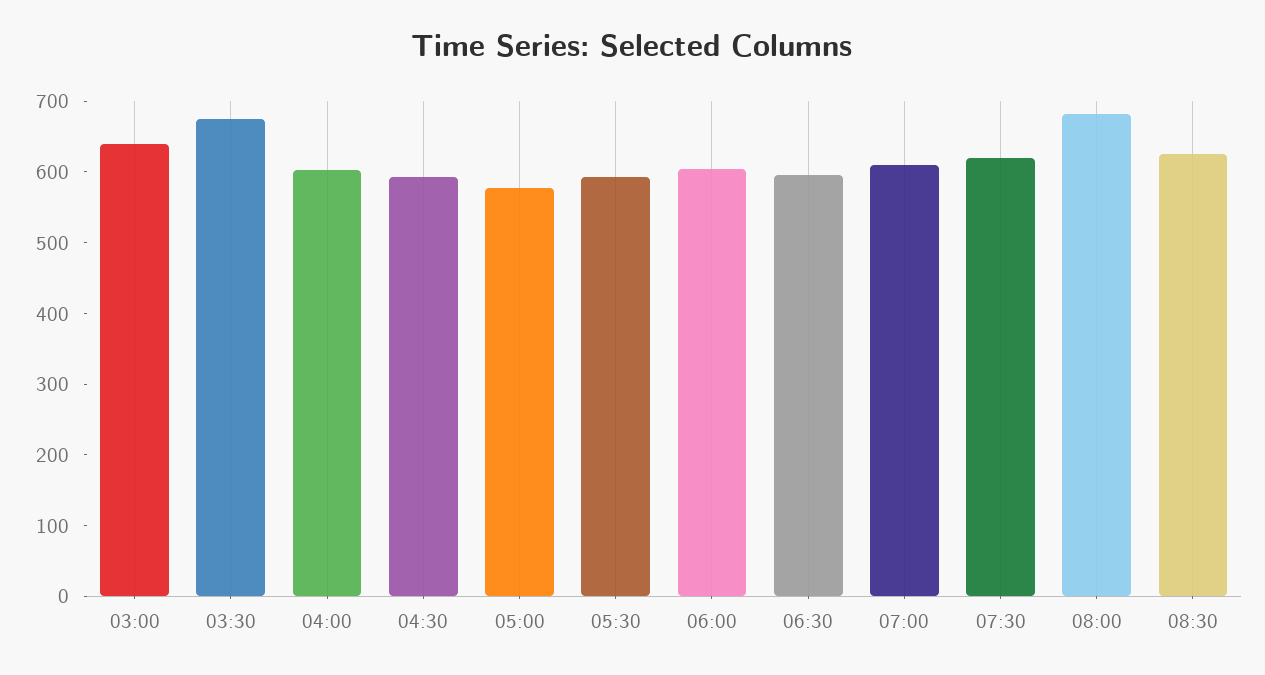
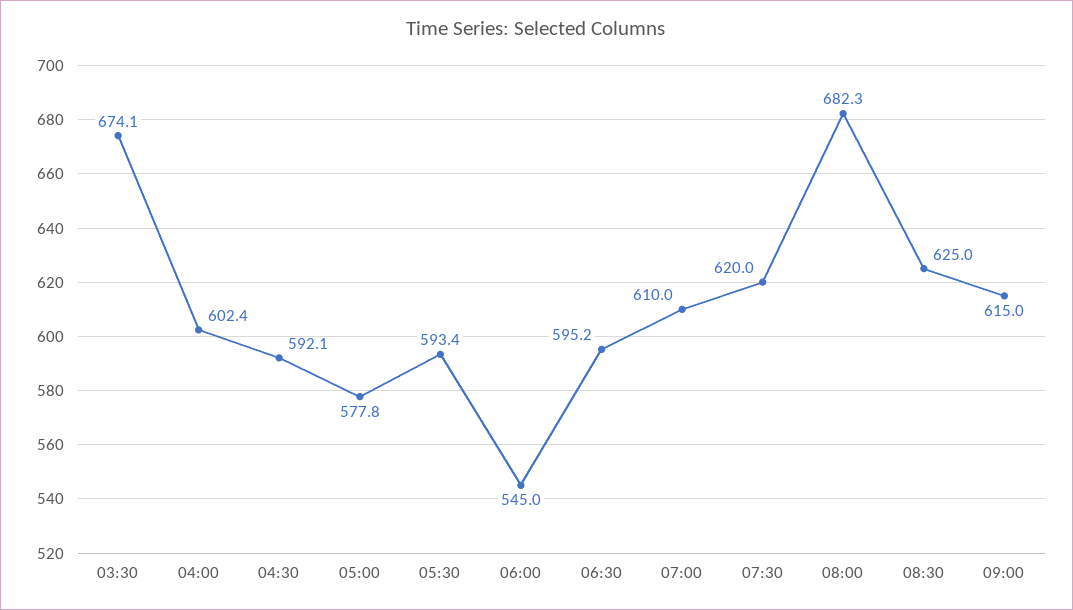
03:00: 640 -> none
06:00: 600 -> 545
09:00: none -> 615

